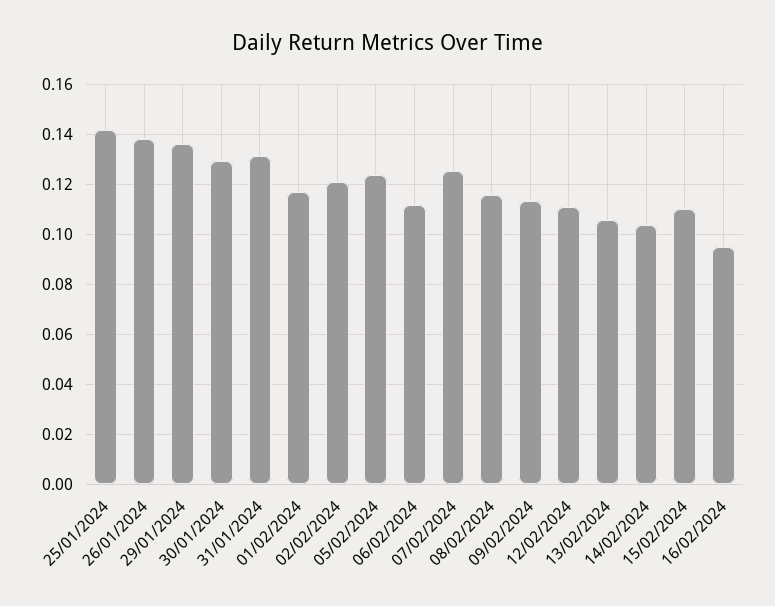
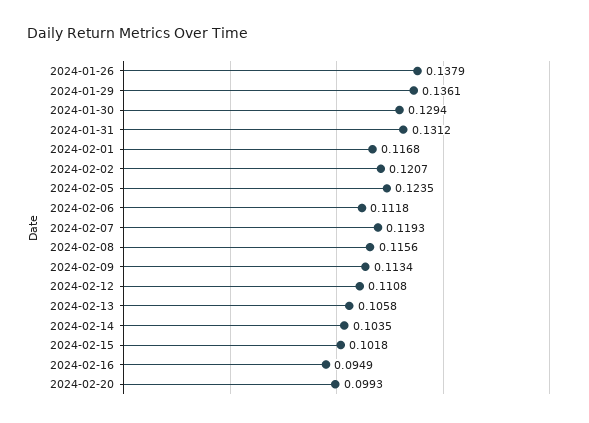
25/01/2024: 0.1425 -> none
07/02/2024: 0.125 -> 0.1193
15/02/2024: 0.11 -> 0.1018
2024-02-20: none -> 0.0993

